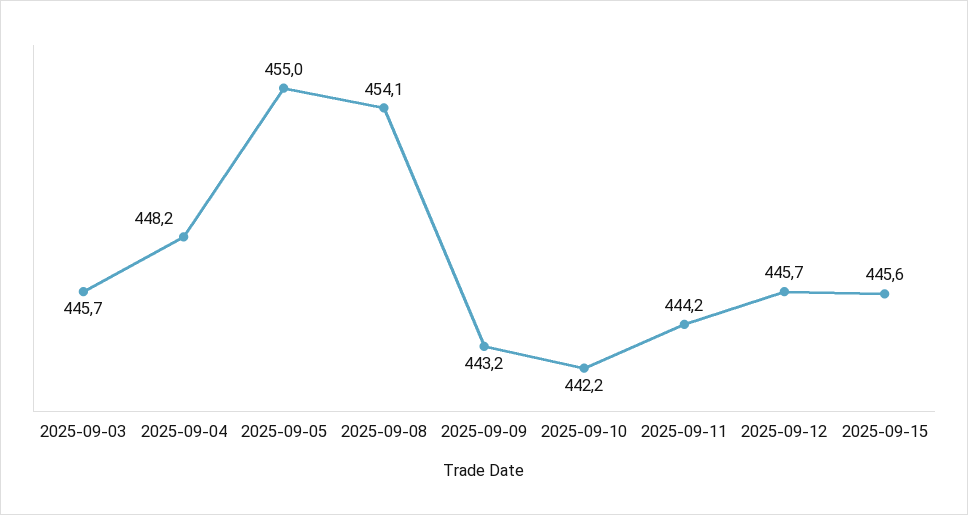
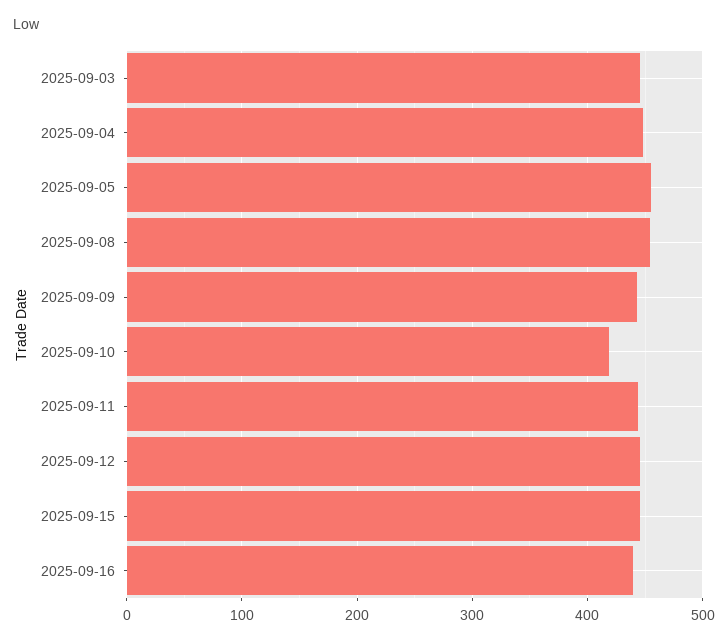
2025-09-10: 442.2 -> 420
2025-09-16: none -> 440

